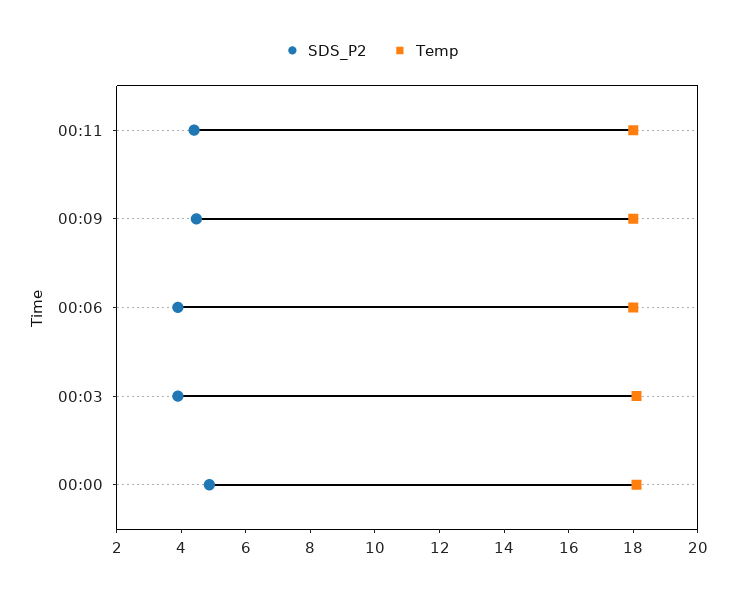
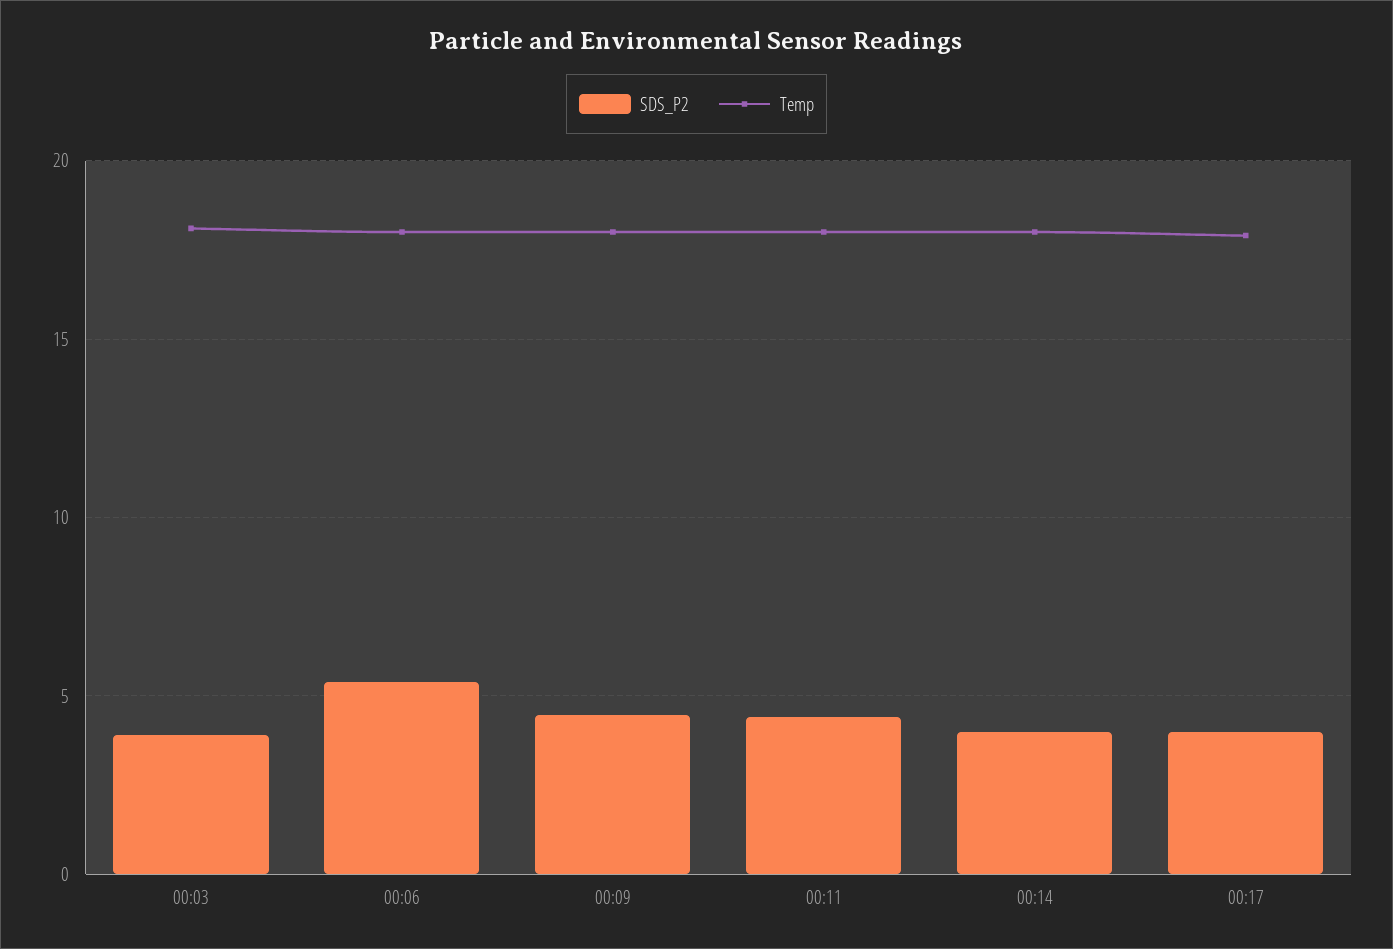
SDS_P2, 00:06: 4 -> 5.5
SDS_P2, 00:00: 5 -> none
Temp, 00:00: 18 -> none
SDS_P2, 00:14: none -> 4
Temp, 00:14: none -> 18
SDS_P2, 00:17: none -> 4
Temp, 00:17: none -> 18

